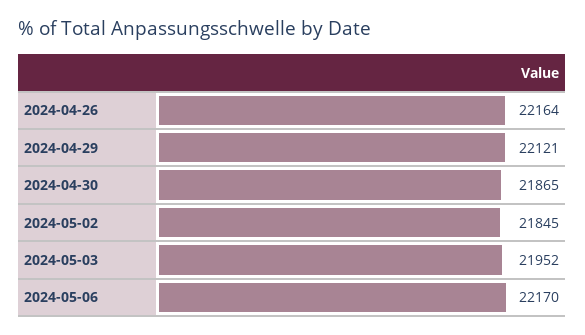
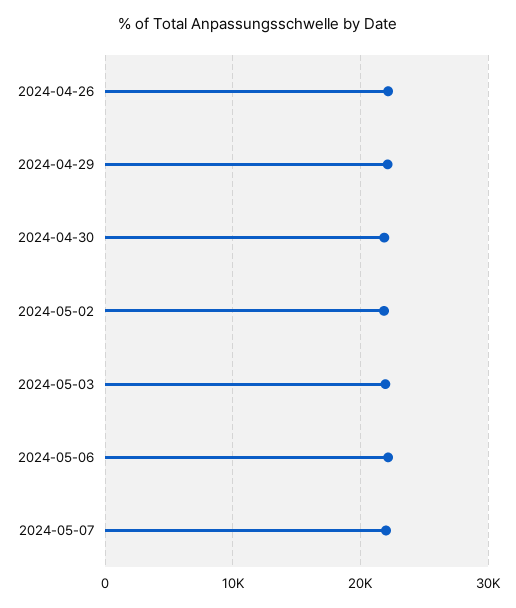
2024-05-07: none -> 22000

